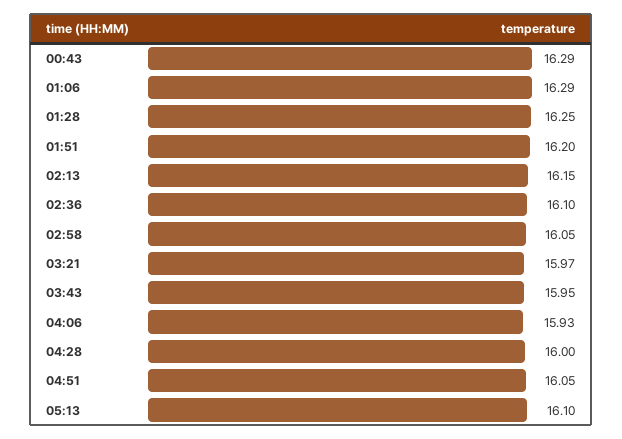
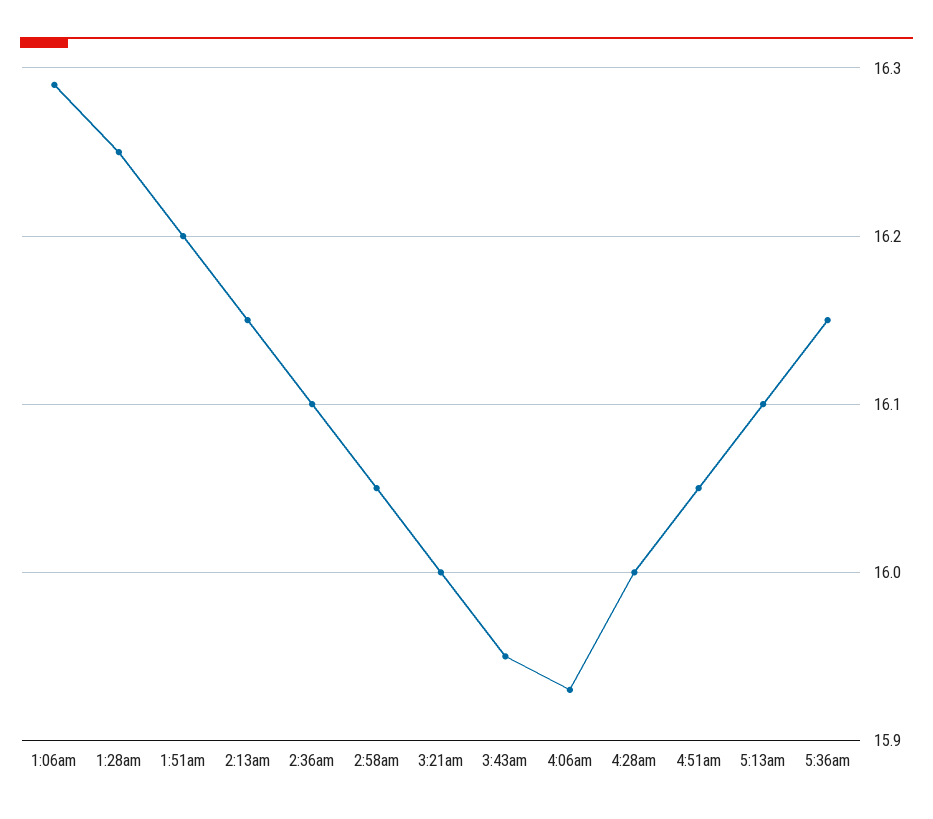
00:43: 16.29 -> none
03:21: 15.97 -> 16
5:36am: none -> 16.15

